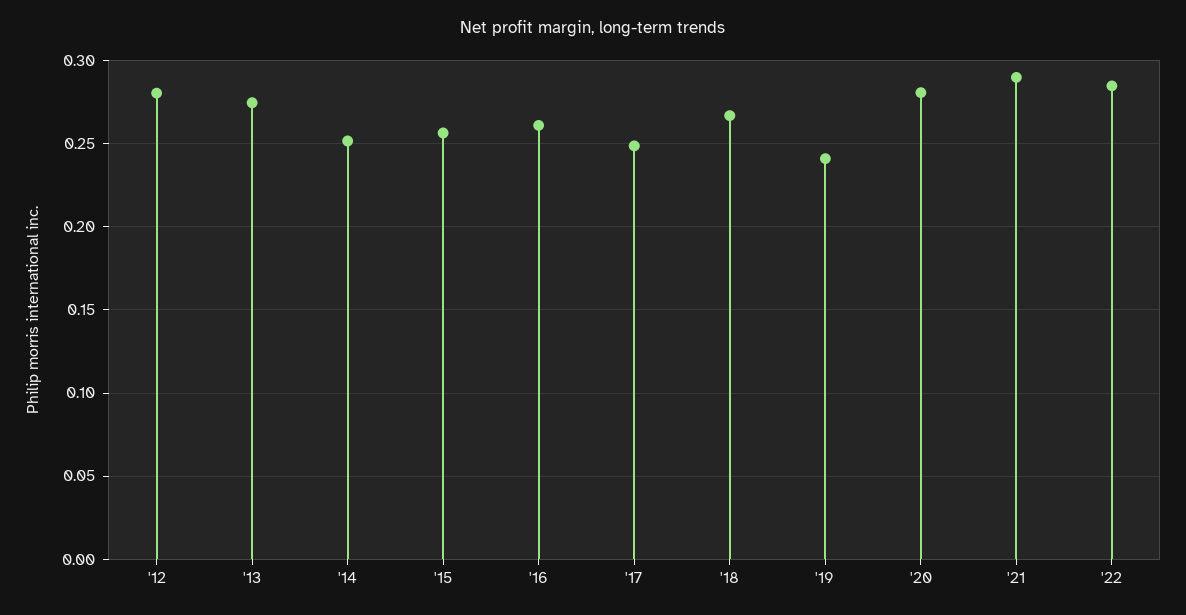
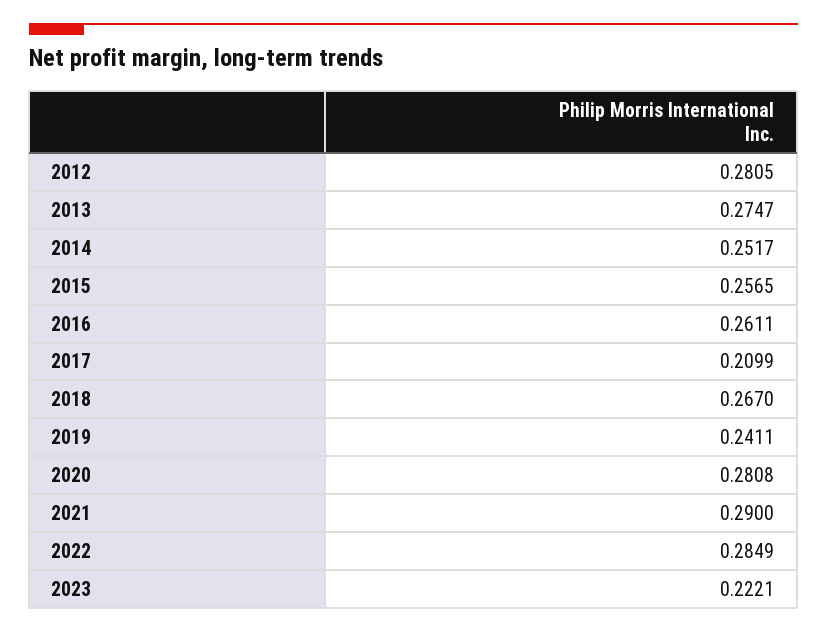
'17: 0.25 -> 0.2099
2023: none -> 0.2221

